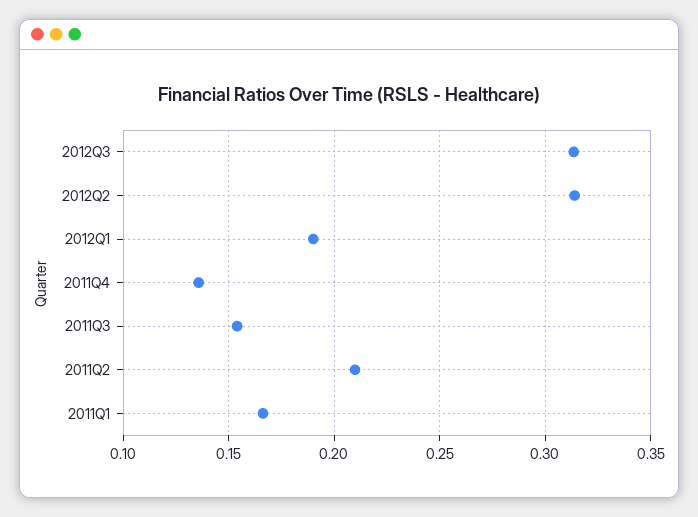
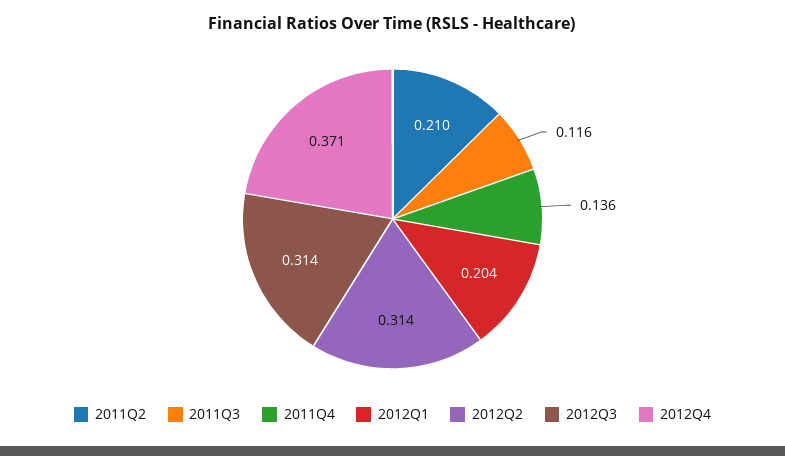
2012Q1: 0.19 -> 0.204
2011Q3: 0.155 -> 0.116
2011Q1: 0.165 -> none
2012Q4: none -> 0.371

